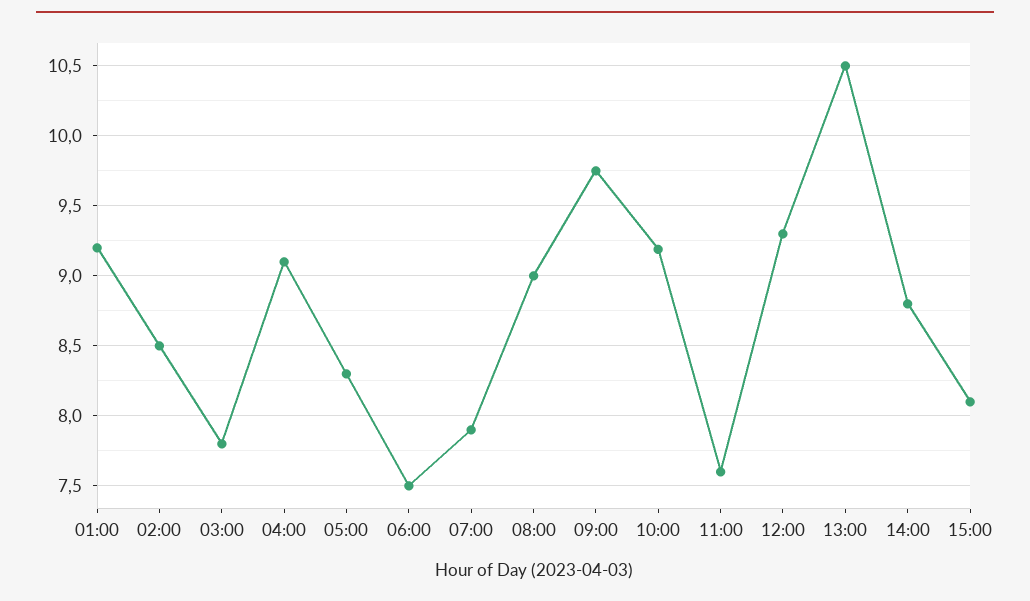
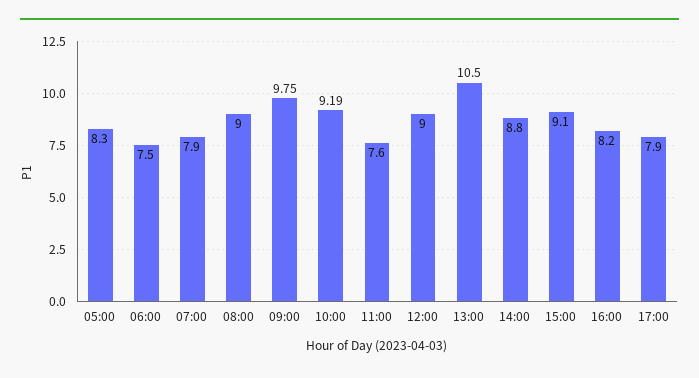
01:00: 9.2 -> none
02:00: 8.5 -> none
03:00: 7.8 -> none
04:00: 9.1 -> none
12:00: 9.3 -> 9
15:00: 8.1 -> 9.1
16:00: none -> 8.2
17:00: none -> 7.9

